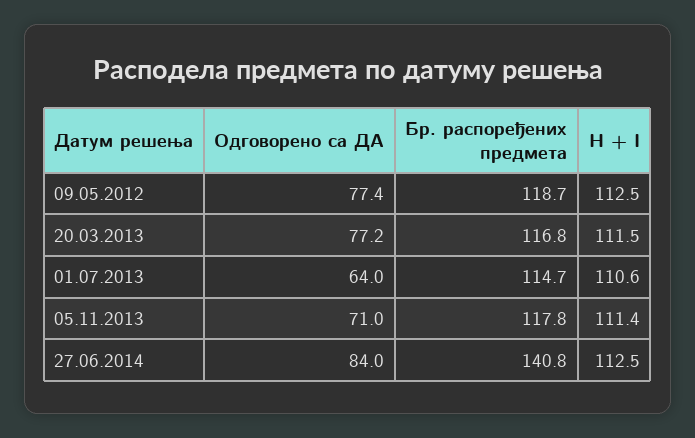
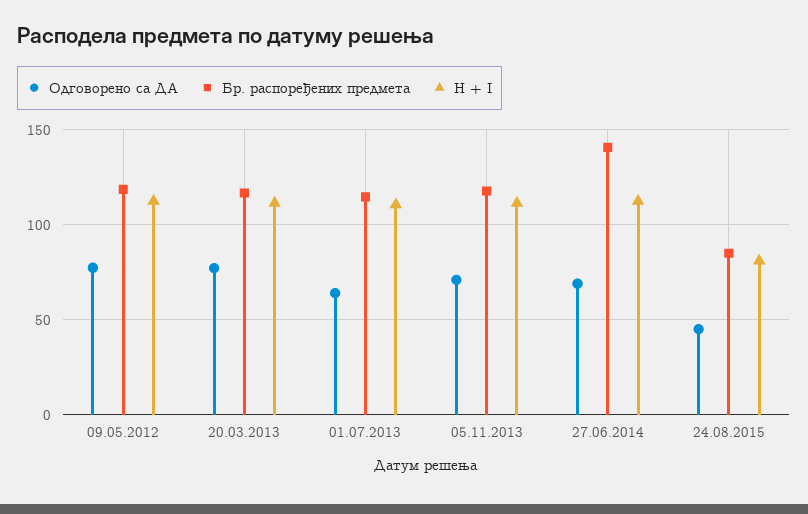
Одговорено са ДА, 27.06.2014: 84 -> 70
Одговорено са ДА, 24.08.2015: none -> 45
Бр. распоређених предмета, 24.08.2015: none -> 85
H + I, 24.08.2015: none -> 80

